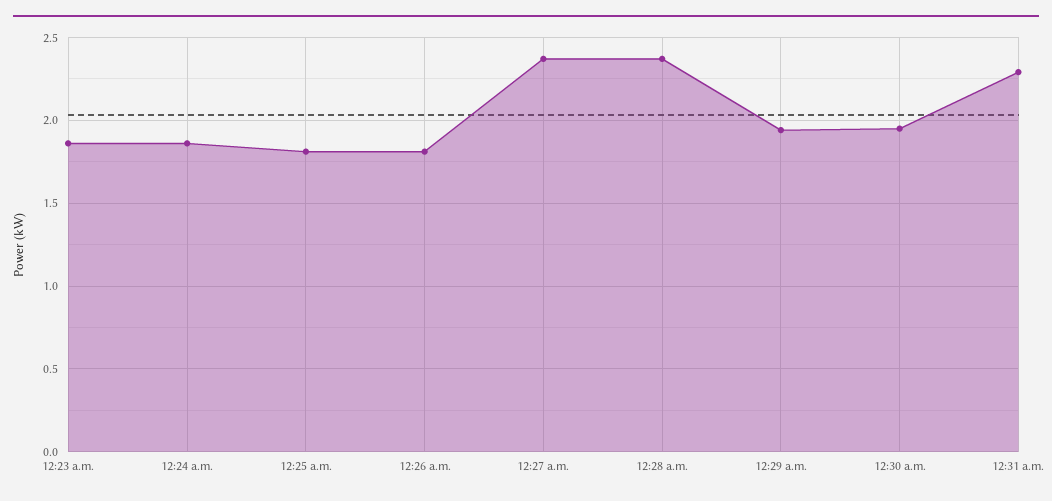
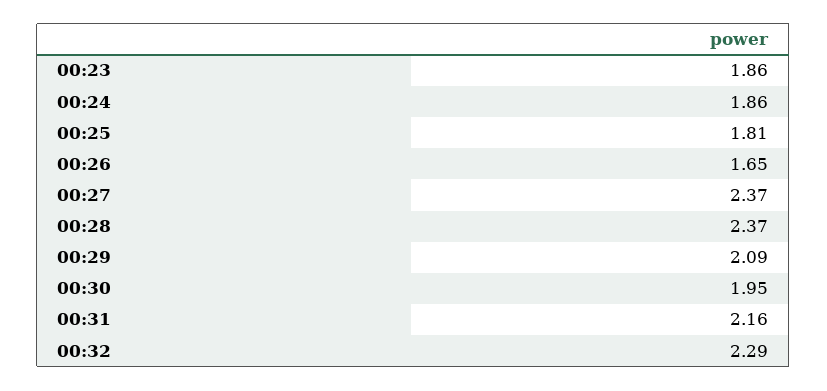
12:26 a.m.: 1.8 -> 1.65
12:29 a.m.: 1.95 -> 2.09
12:31 a.m.: 2.3 -> 2.16
00:32: none -> 2.29

